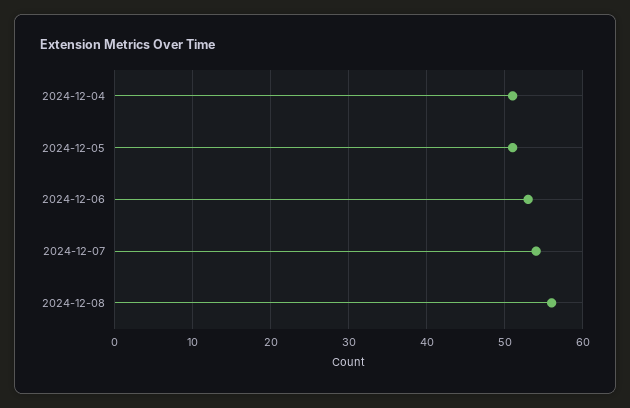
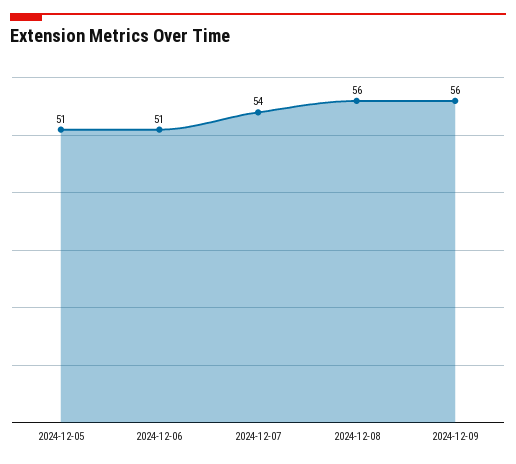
2024-12-04: 51 -> none
2024-12-06: 53 -> 51
2024-12-09: none -> 56

